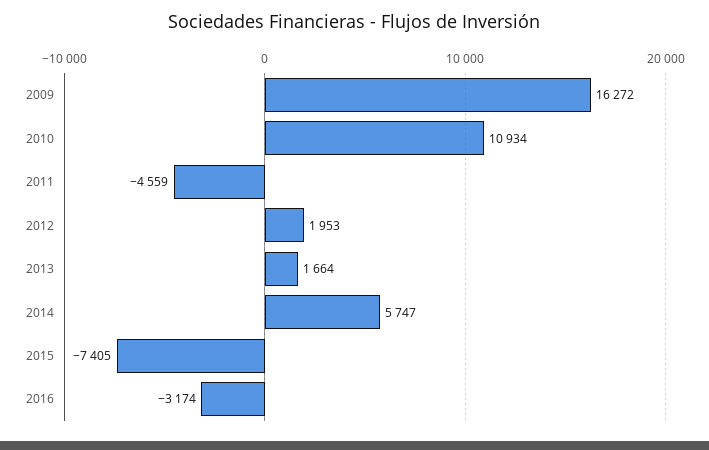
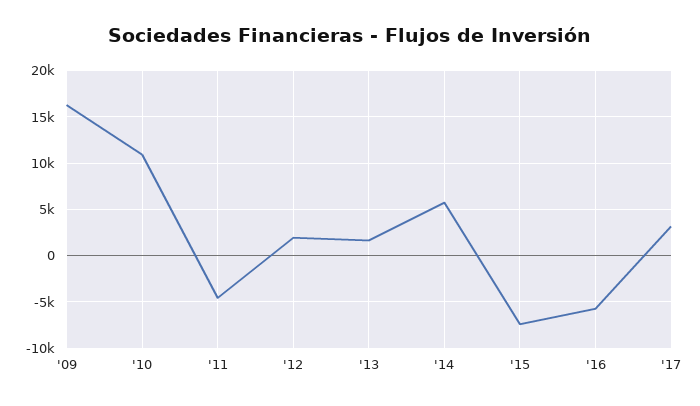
2016: -3174 -> -6000
'17: none -> 3000

